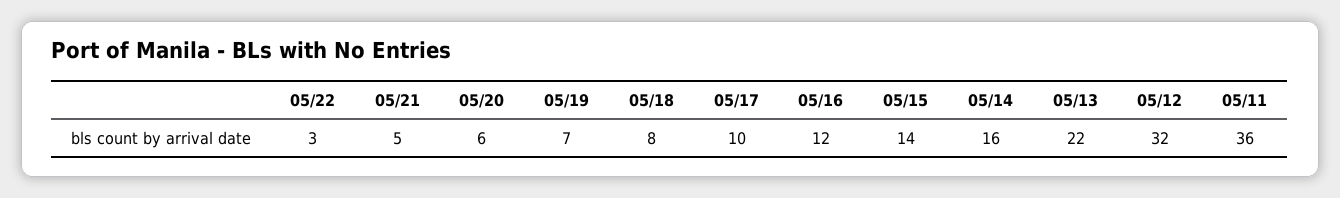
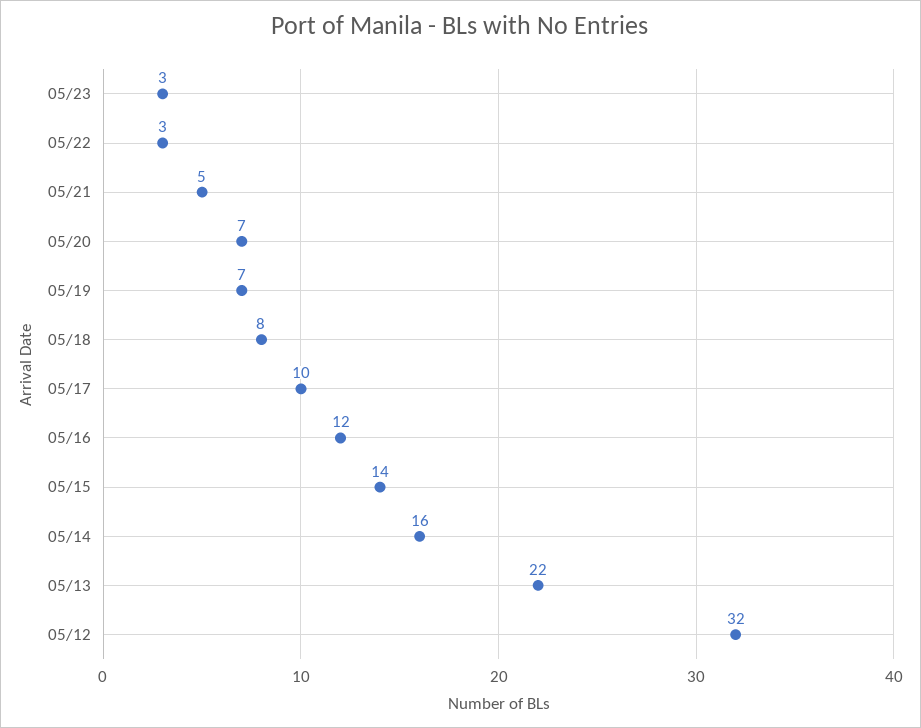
05/20: 6 -> 7
05/11: 36 -> none
05/23: none -> 3

